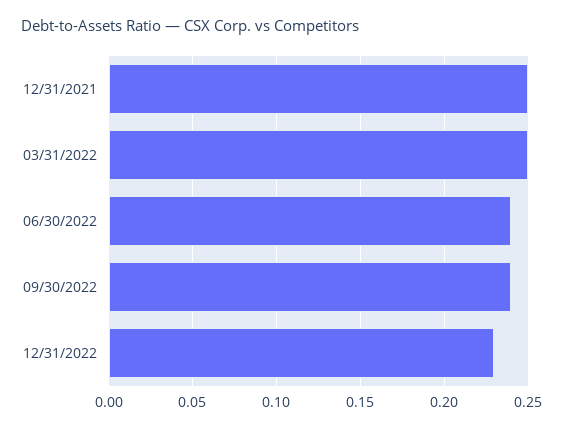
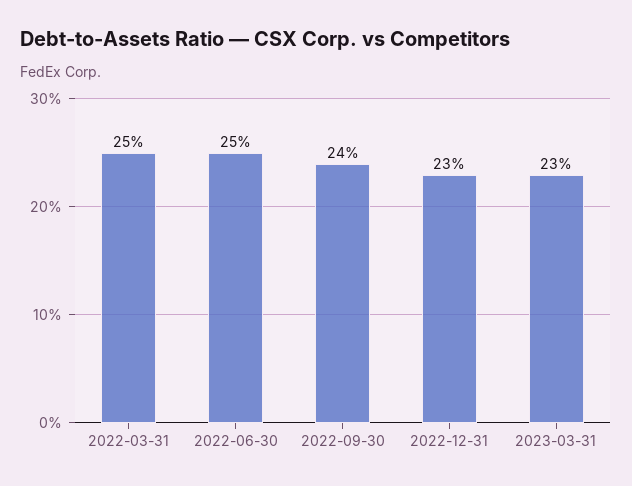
12/31/2021: 0.25 -> none
06/30/2022: 0.24 -> 0.25
2023-03-31: none -> 0.23

